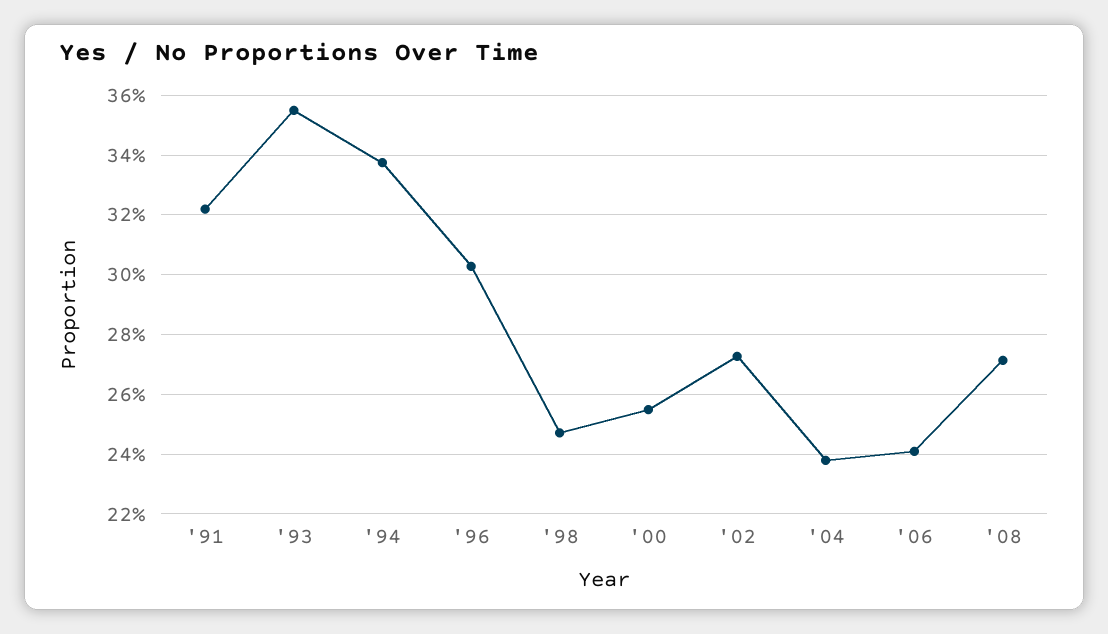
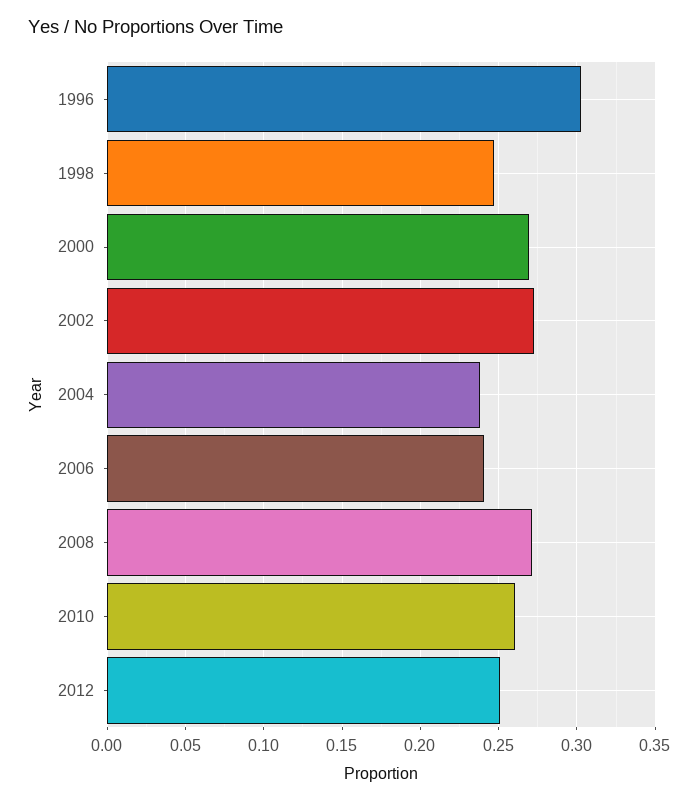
'91: 0.3225 -> none
'93: 0.355 -> none
'94: 0.3375 -> none
'00: 0.255 -> 0.27
2010: none -> 0.26
2012: none -> 0.25

